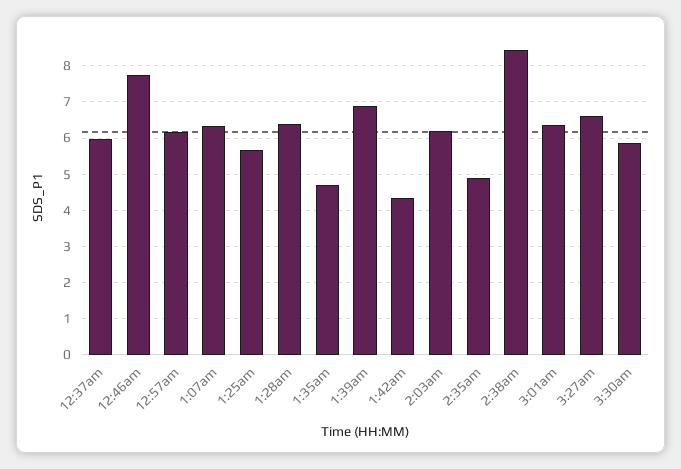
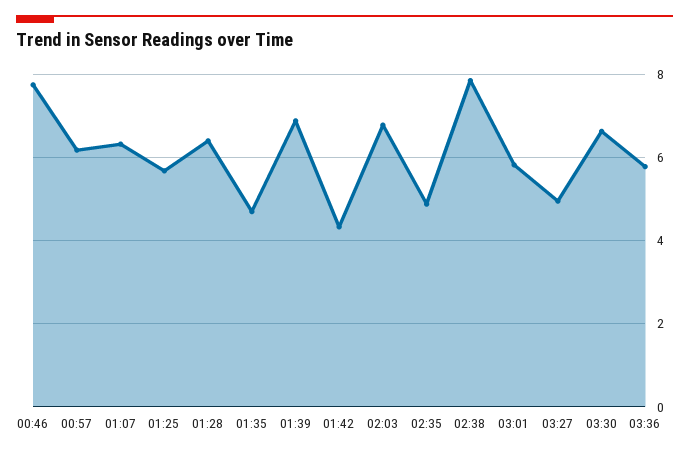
12:37am: 6 -> none
2:03am: 6.2 -> 6.8
2:38am: 8.4 -> 7.8
3:01am: 6.4 -> 5.8
3:27am: 6.6 -> 5
3:30am: 5.8 -> 6.6
03:36: none -> 5.8

